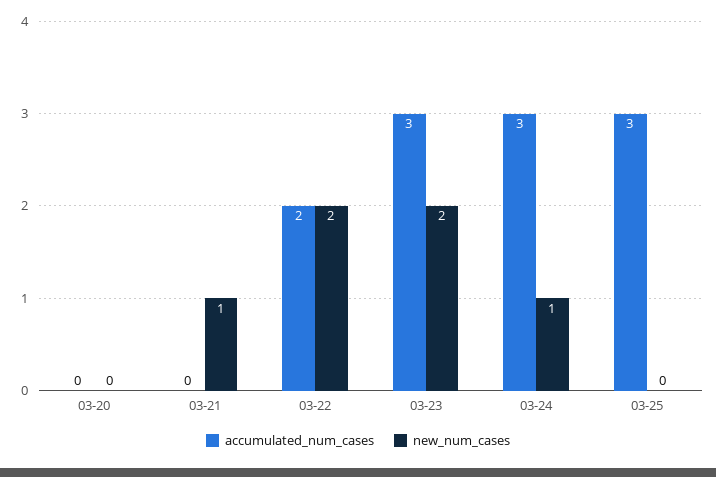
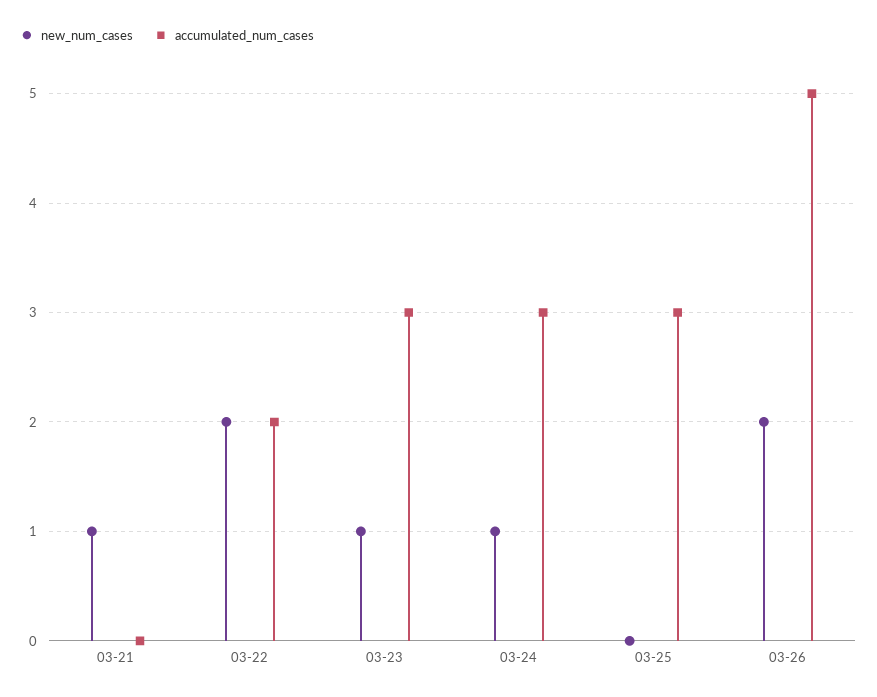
accumulated_num_cases, 03-20: 0 -> none
new_num_cases, 03-20: 0 -> none
new_num_cases, 03-23: 2 -> 1
new_num_cases, 03-26: none -> 2
accumulated_num_cases, 03-26: none -> 5

